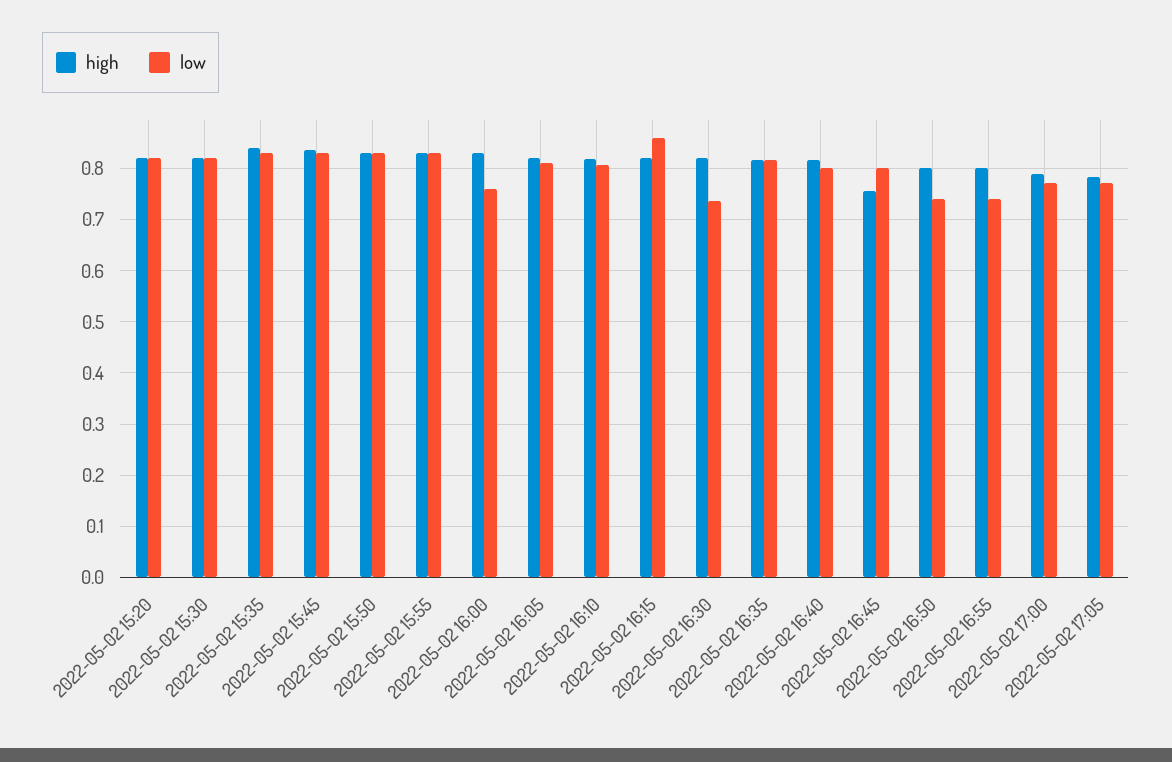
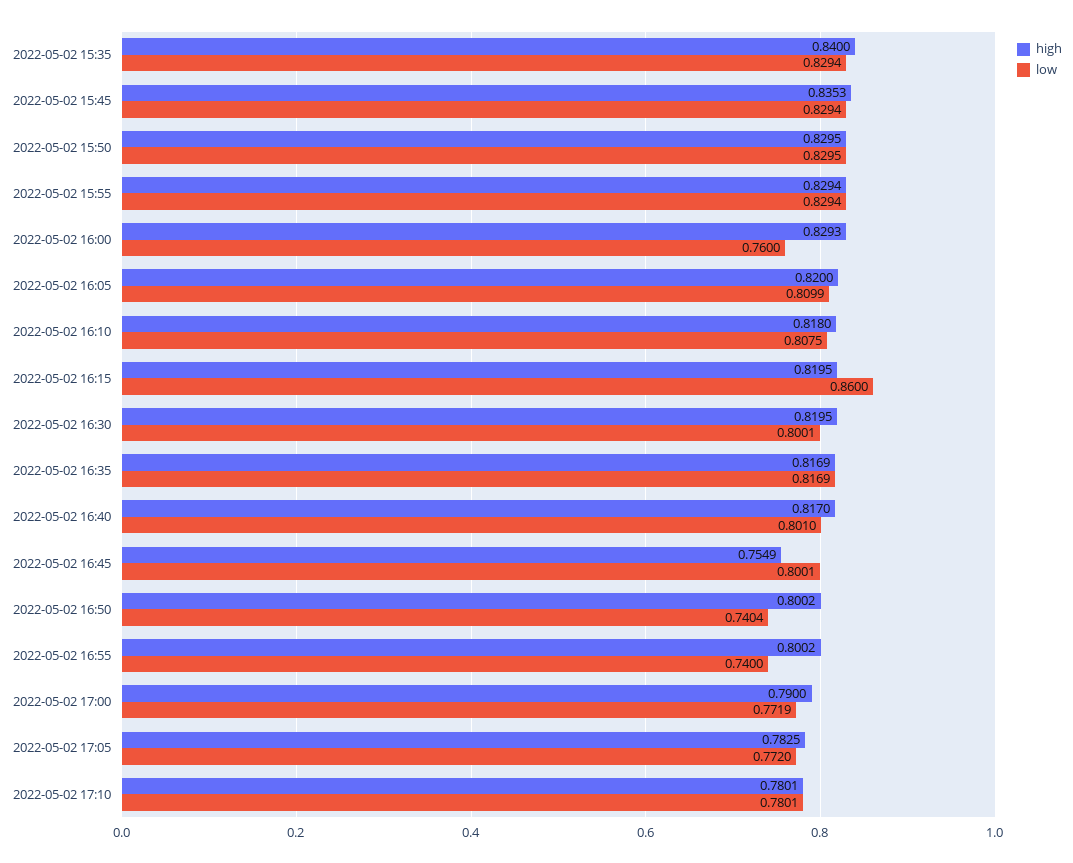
high, 2022-05-02 15:20: 0.82 -> none
low, 2022-05-02 15:20: 0.82 -> none
high, 2022-05-02 15:30: 0.82 -> none
low, 2022-05-02 15:30: 0.82 -> none
low, 2022-05-02 16:30: 0.74 -> 0.8001
high, 2022-05-02 17:10: none -> 0.7801
low, 2022-05-02 17:10: none -> 0.7801

